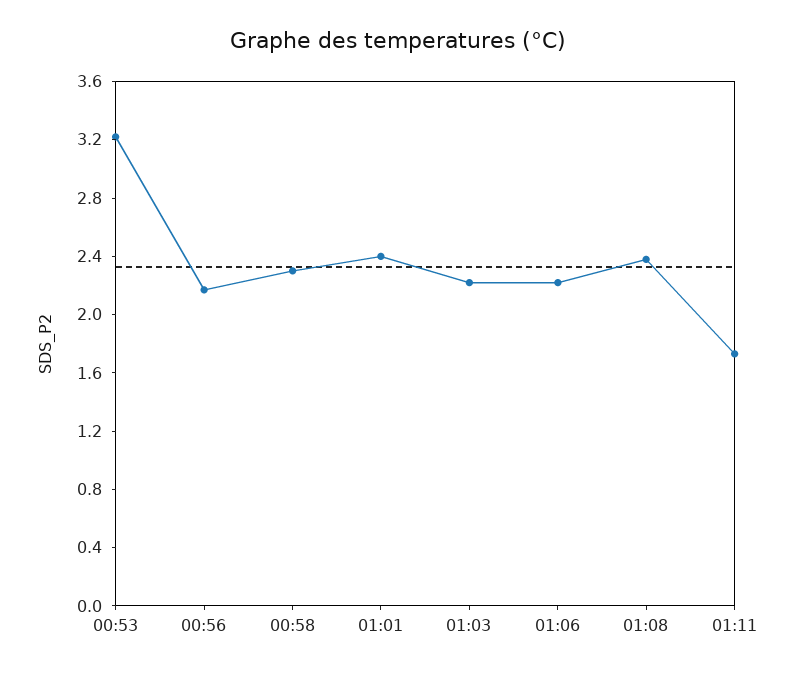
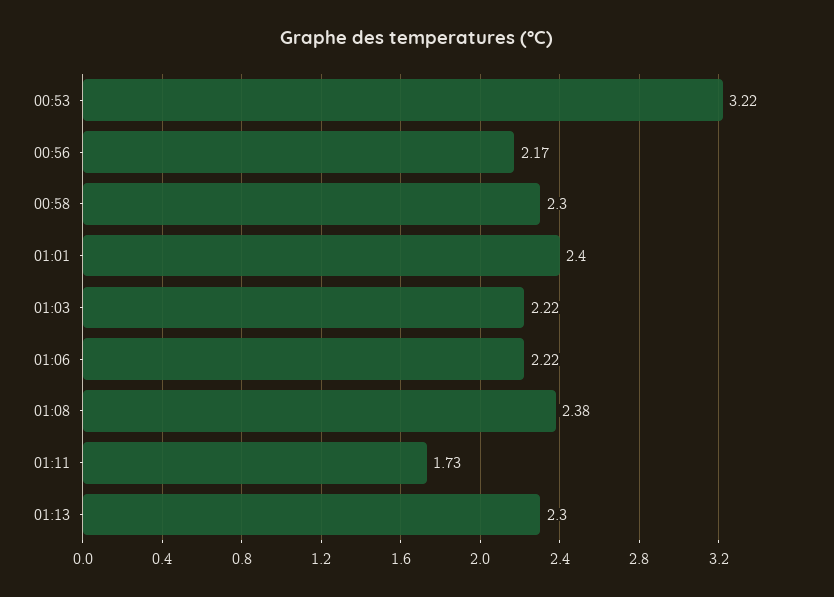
01:13: none -> 2.3

